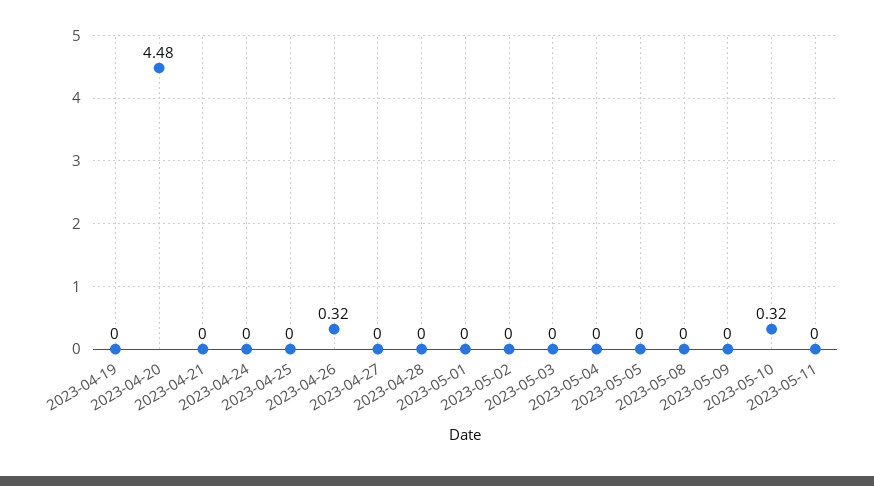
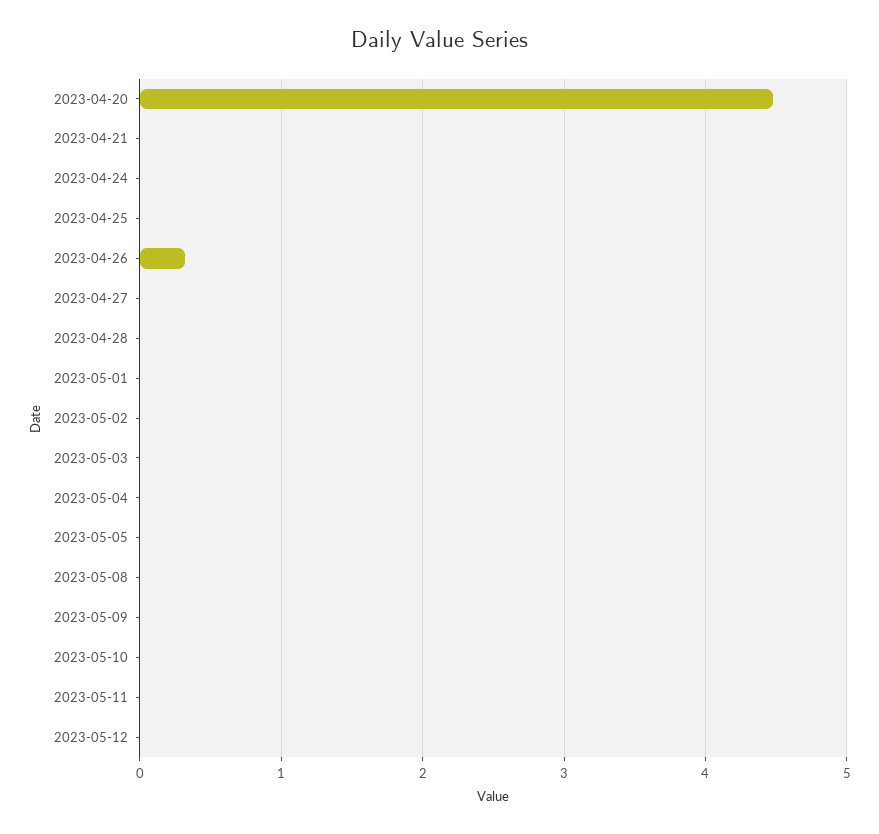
2023-04-19: 0 -> none
2023-05-10: 0.32 -> 0
2023-05-12: none -> 0

